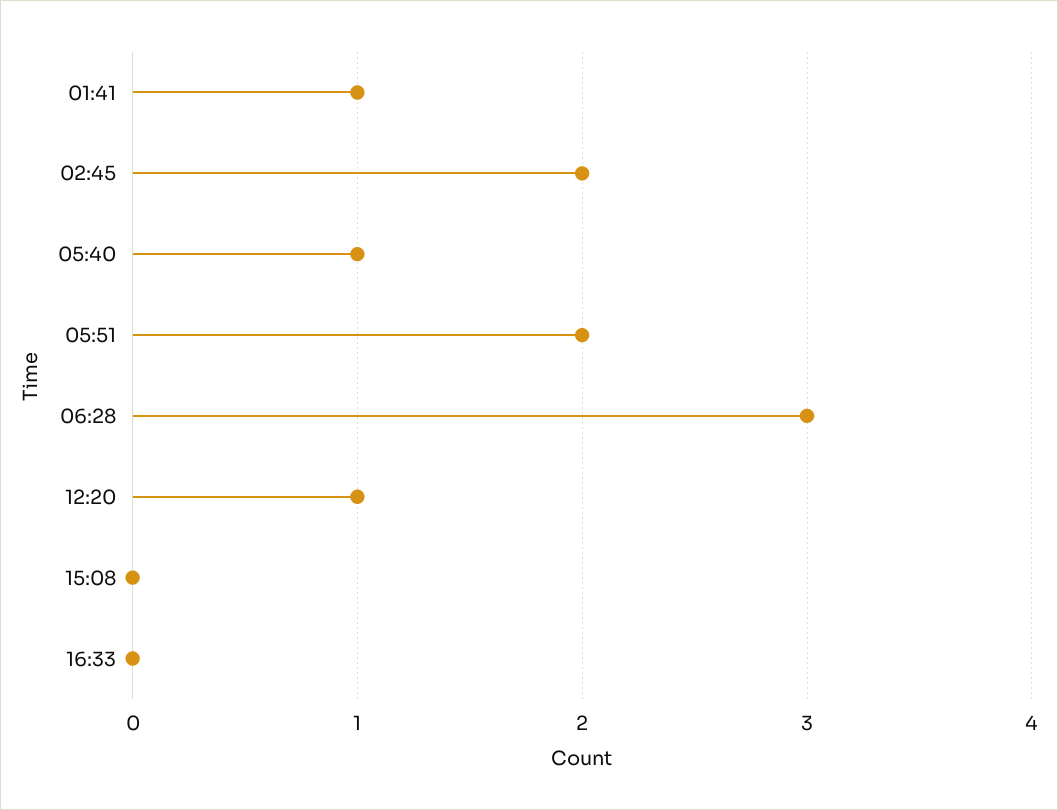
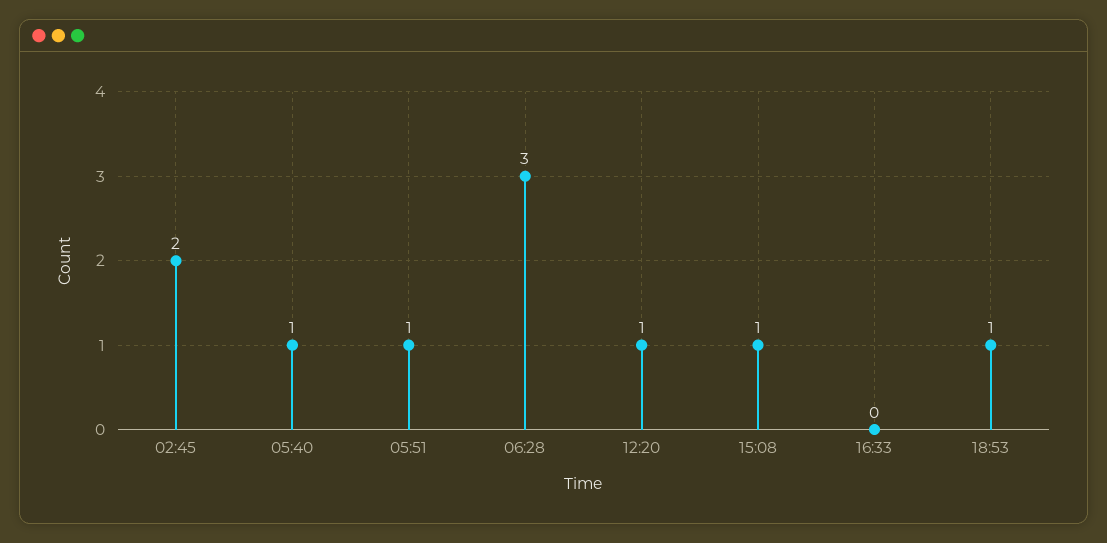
01:41: 1 -> none
05:51: 2 -> 1
15:08: 0 -> 1
18:53: none -> 1

